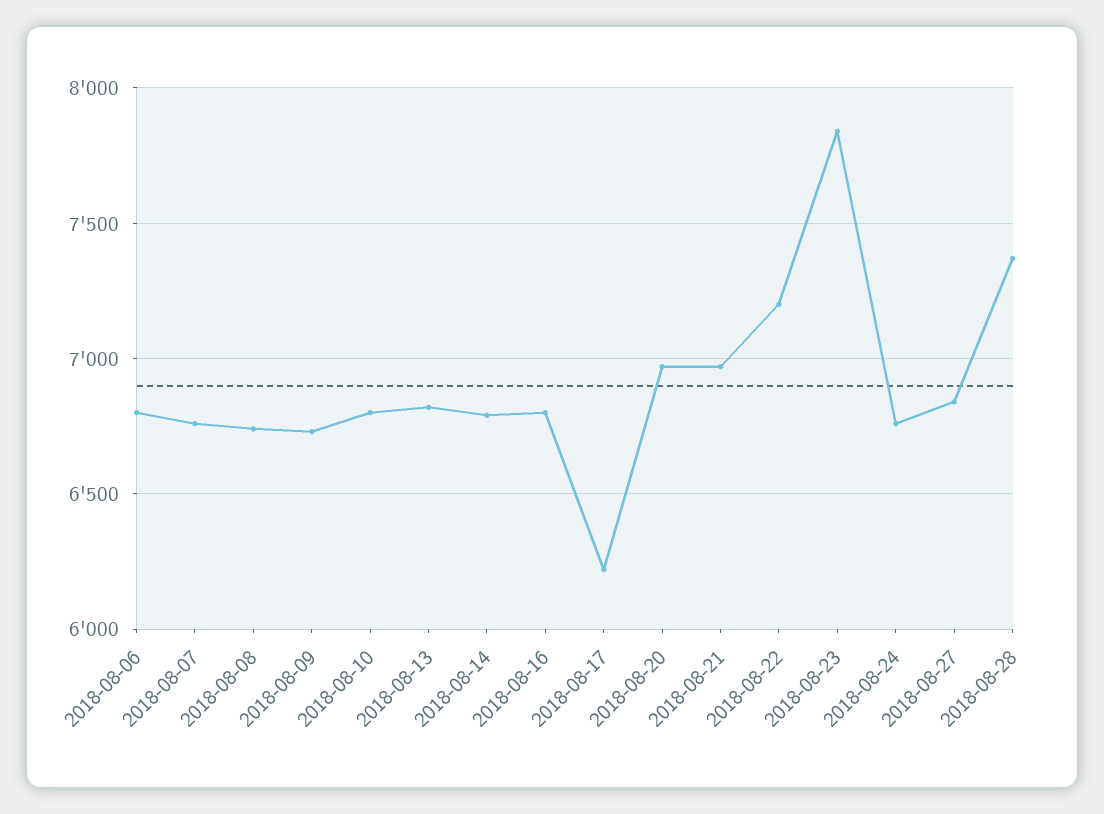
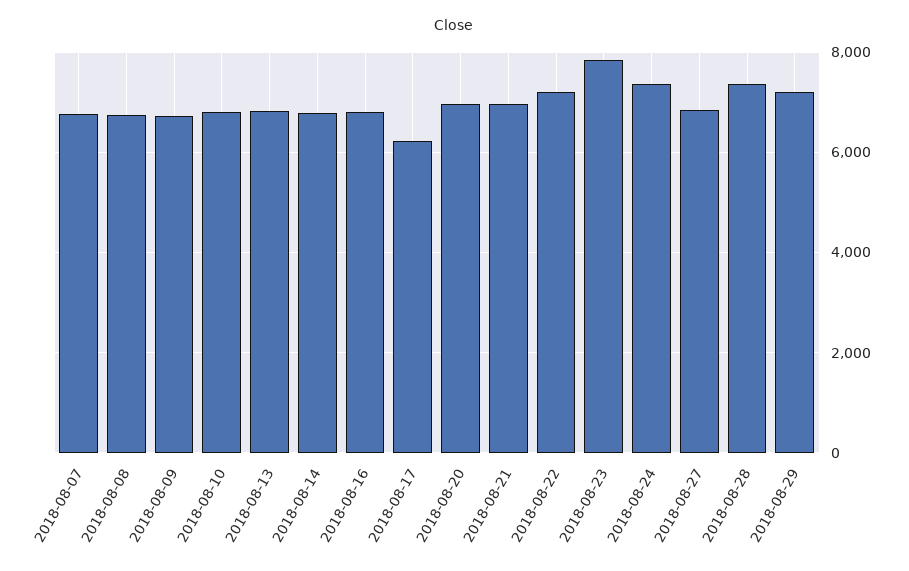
2018-08-06: 6800 -> none
2018-08-24: 6750 -> 7400
2018-08-29: none -> 7200

